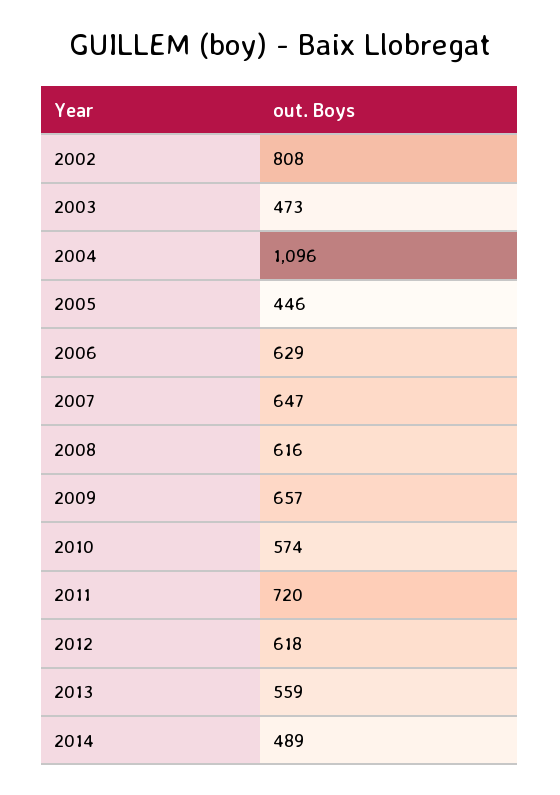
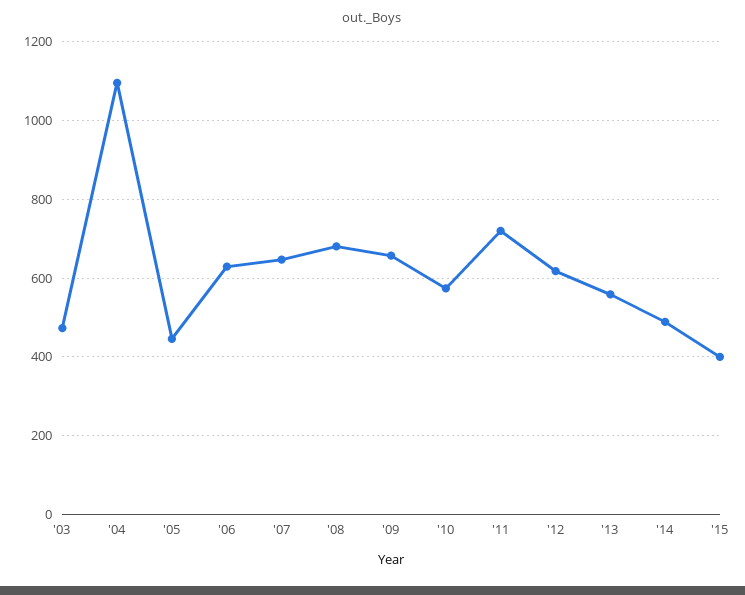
2002: 808 -> none
2008: 616 -> 680
'15: none -> 400

